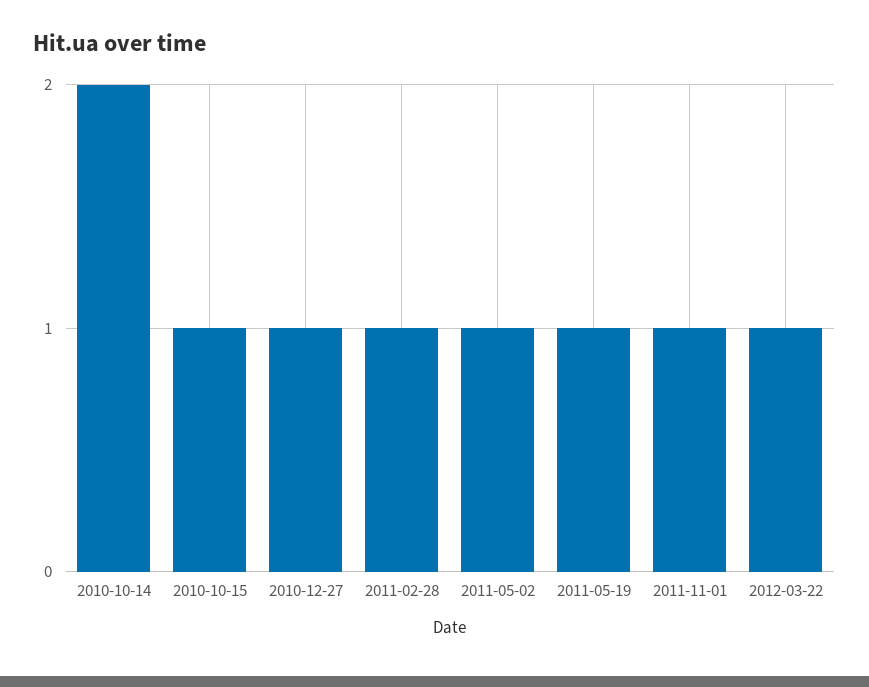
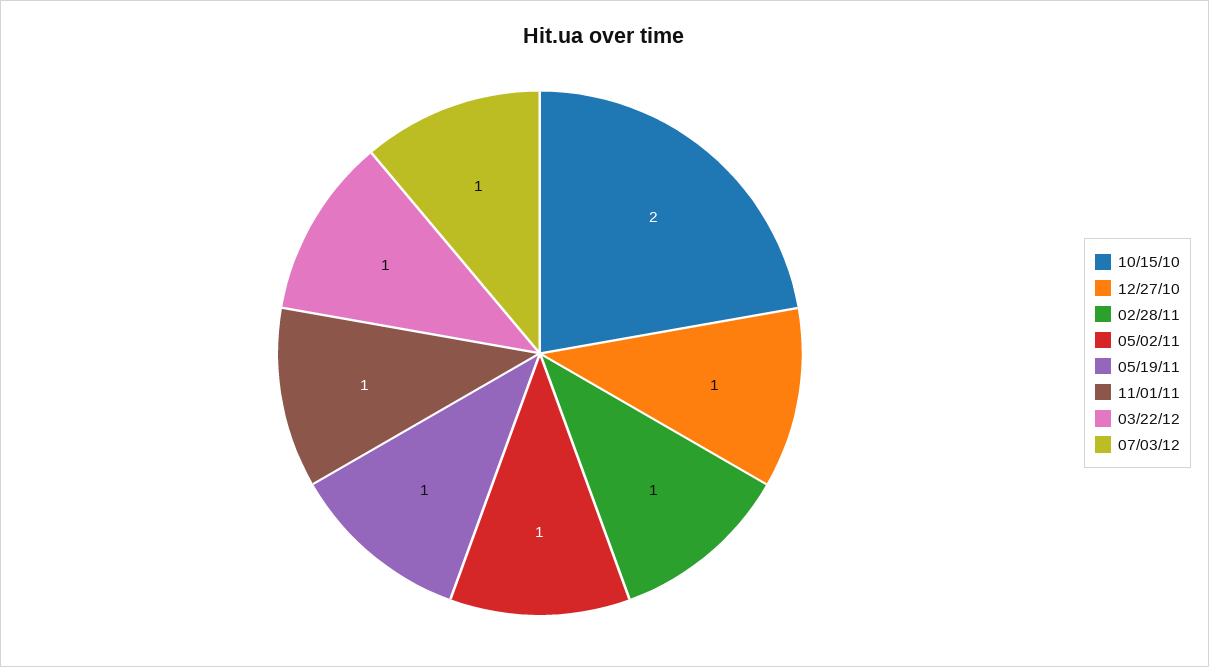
2010-10-14: 2 -> none
2010-10-15: 1 -> 2
07/03/12: none -> 1

